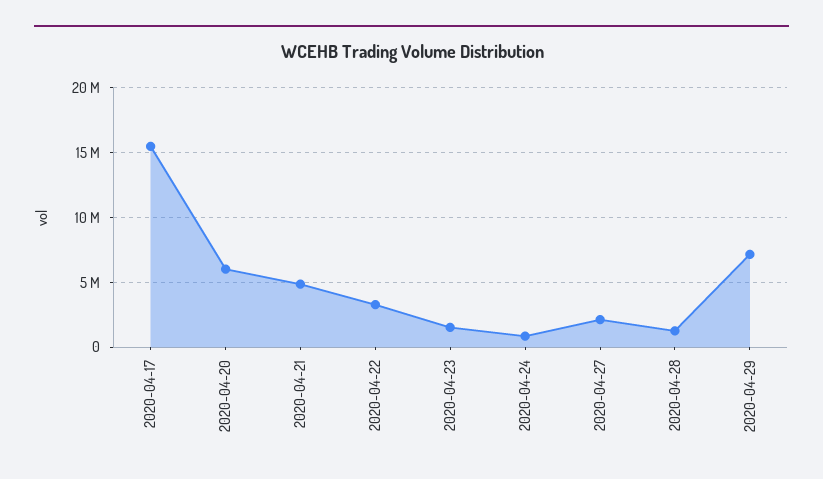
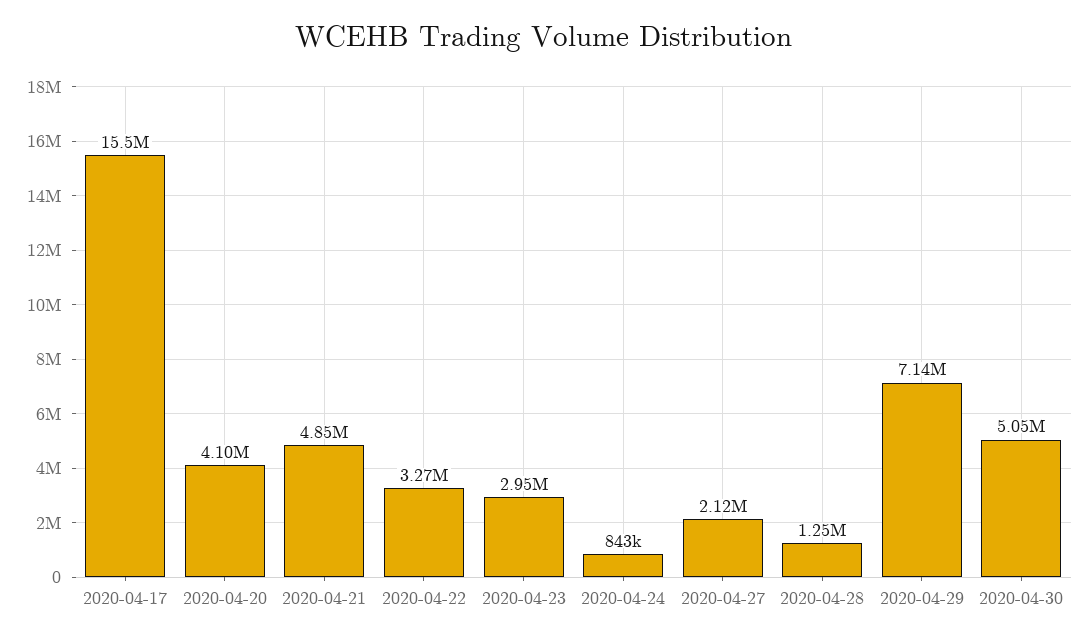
2020-04-20: 6000000 -> 4100000
2020-04-23: 1500000 -> 2950000
2020-04-30: none -> 5050000

